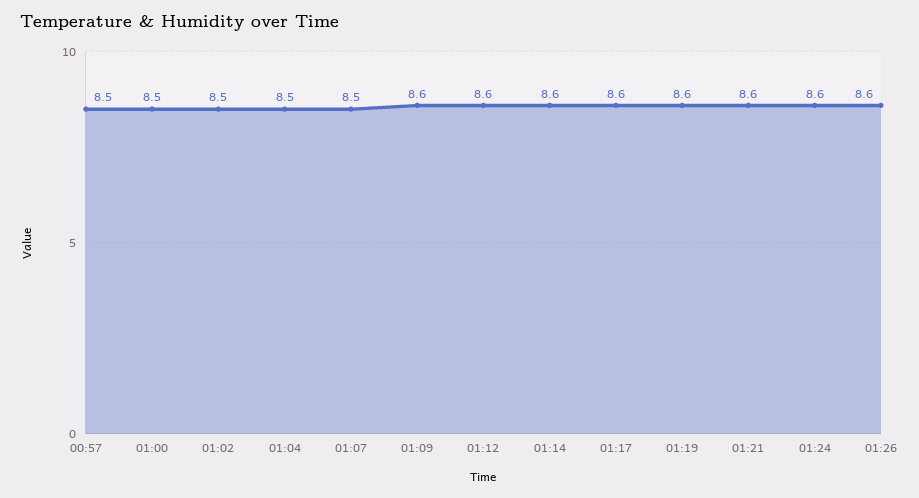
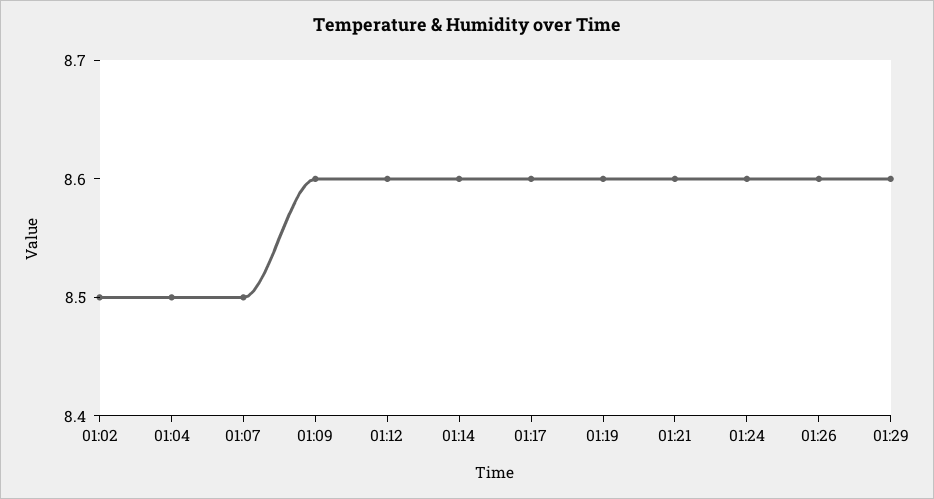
00:57: 8.5 -> none
01:00: 8.5 -> none
01:29: none -> 8.6

